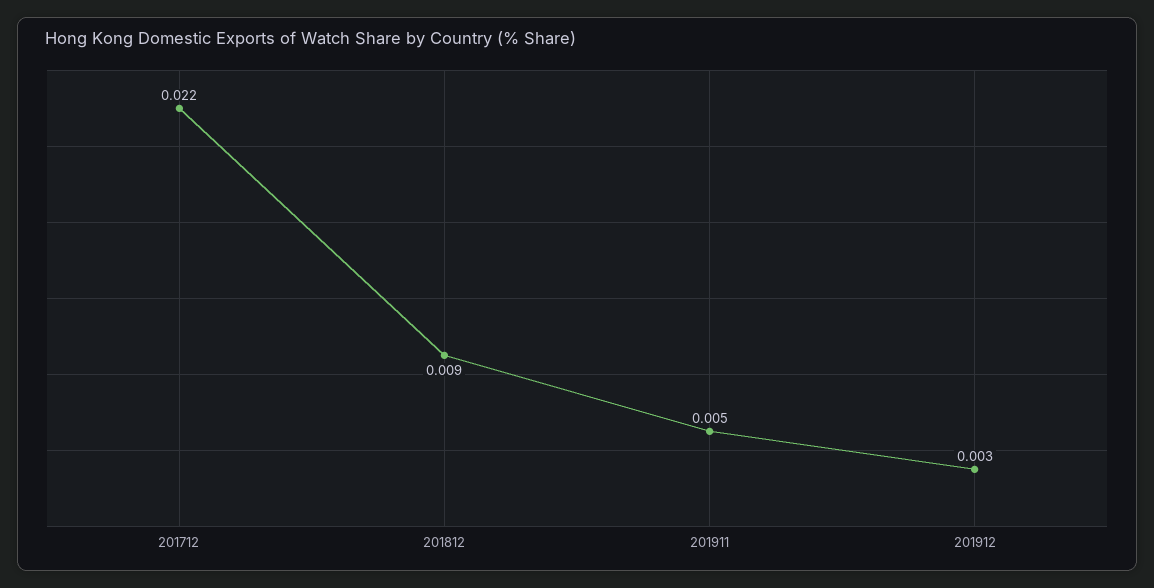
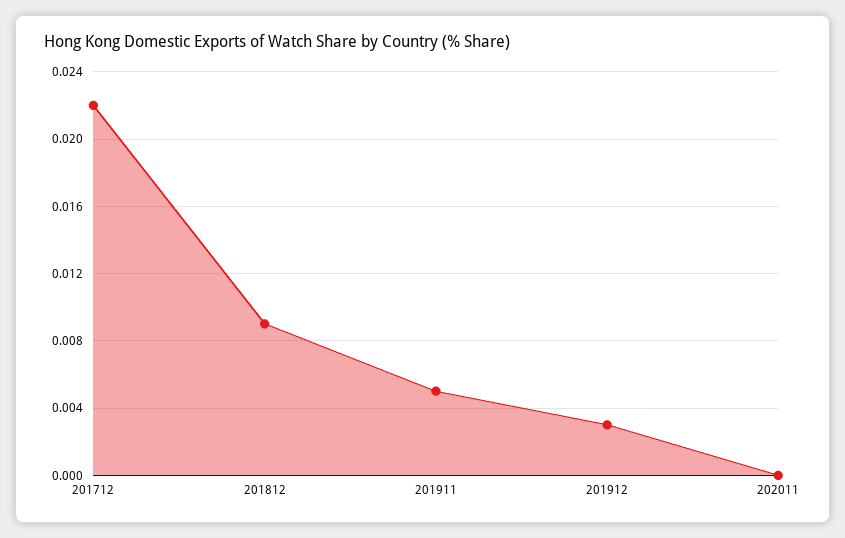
202011: none -> 0

